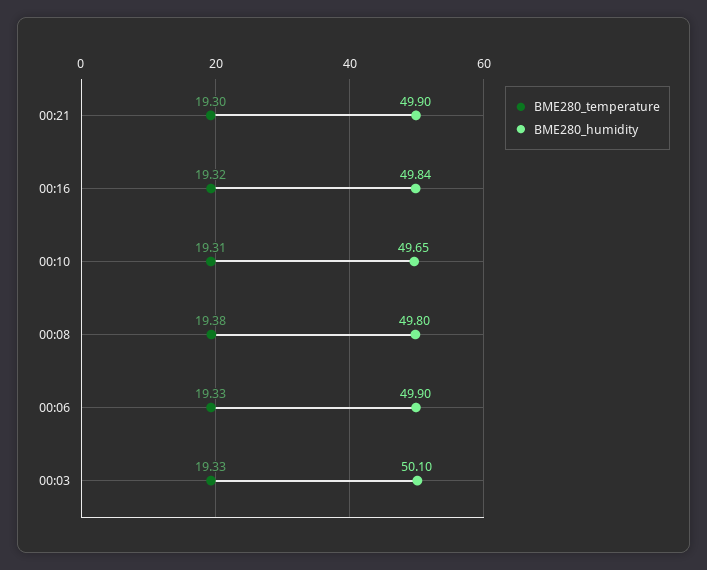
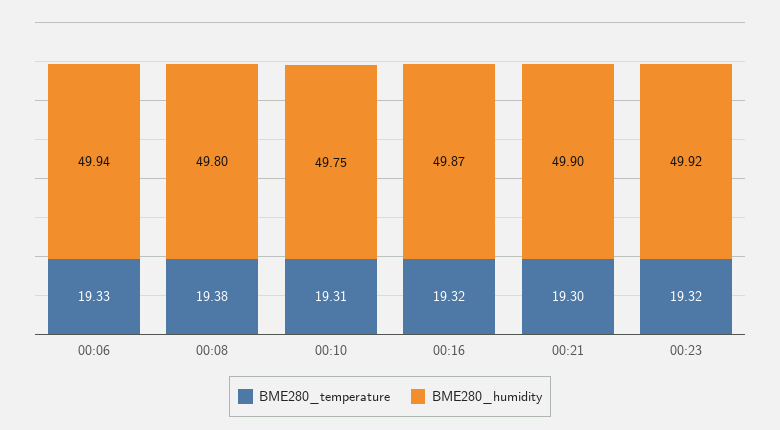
BME280_humidity, 00:16: 49.84 -> 49.87
BME280_humidity, 00:10: 49.65 -> 49.75
BME280_humidity, 00:06: 49.9 -> 49.94
BME280_temperature, 00:03: 19.33 -> none
BME280_humidity, 00:03: 50.1 -> none
BME280_temperature, 00:23: none -> 19.32
BME280_humidity, 00:23: none -> 49.92

